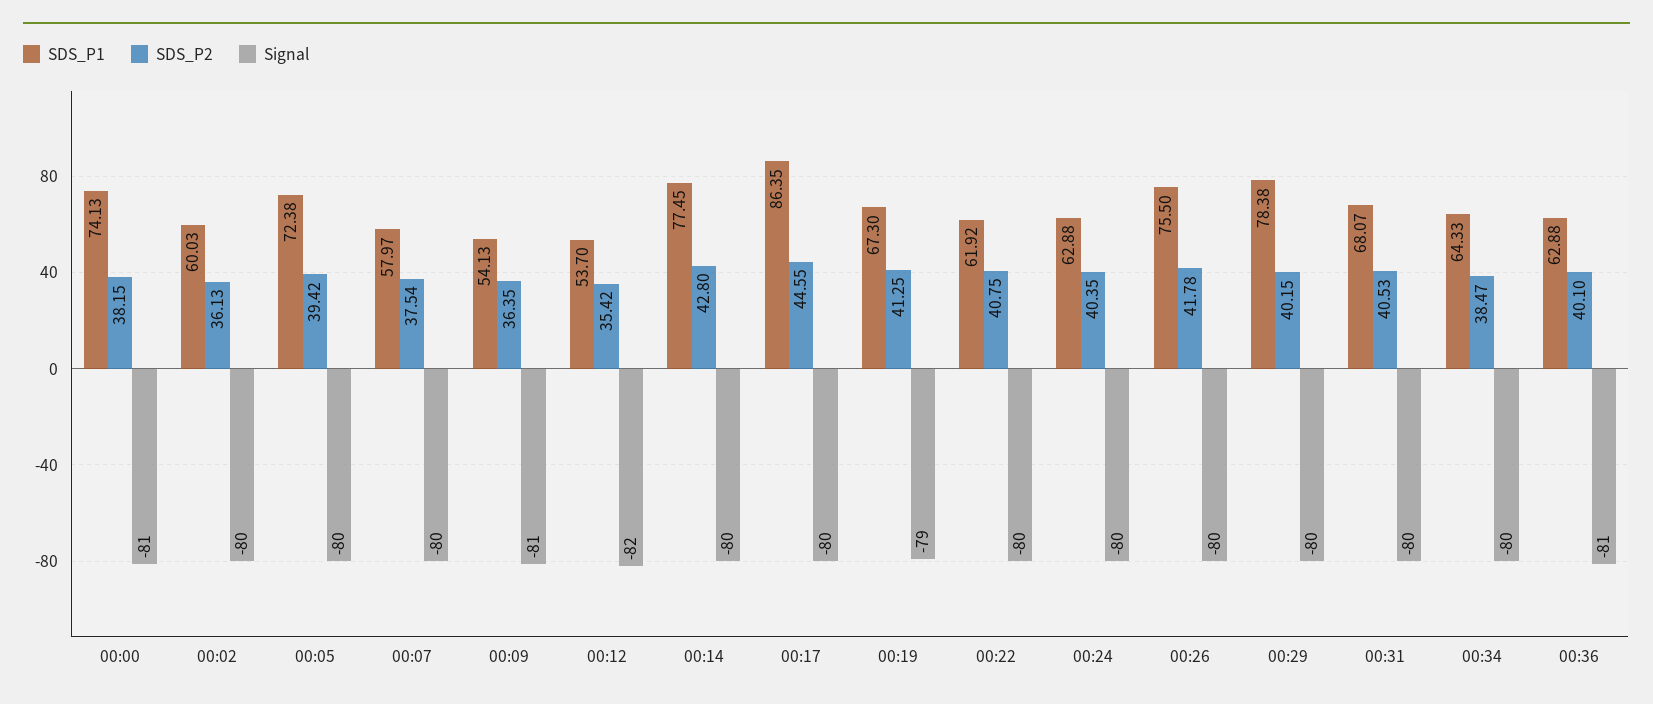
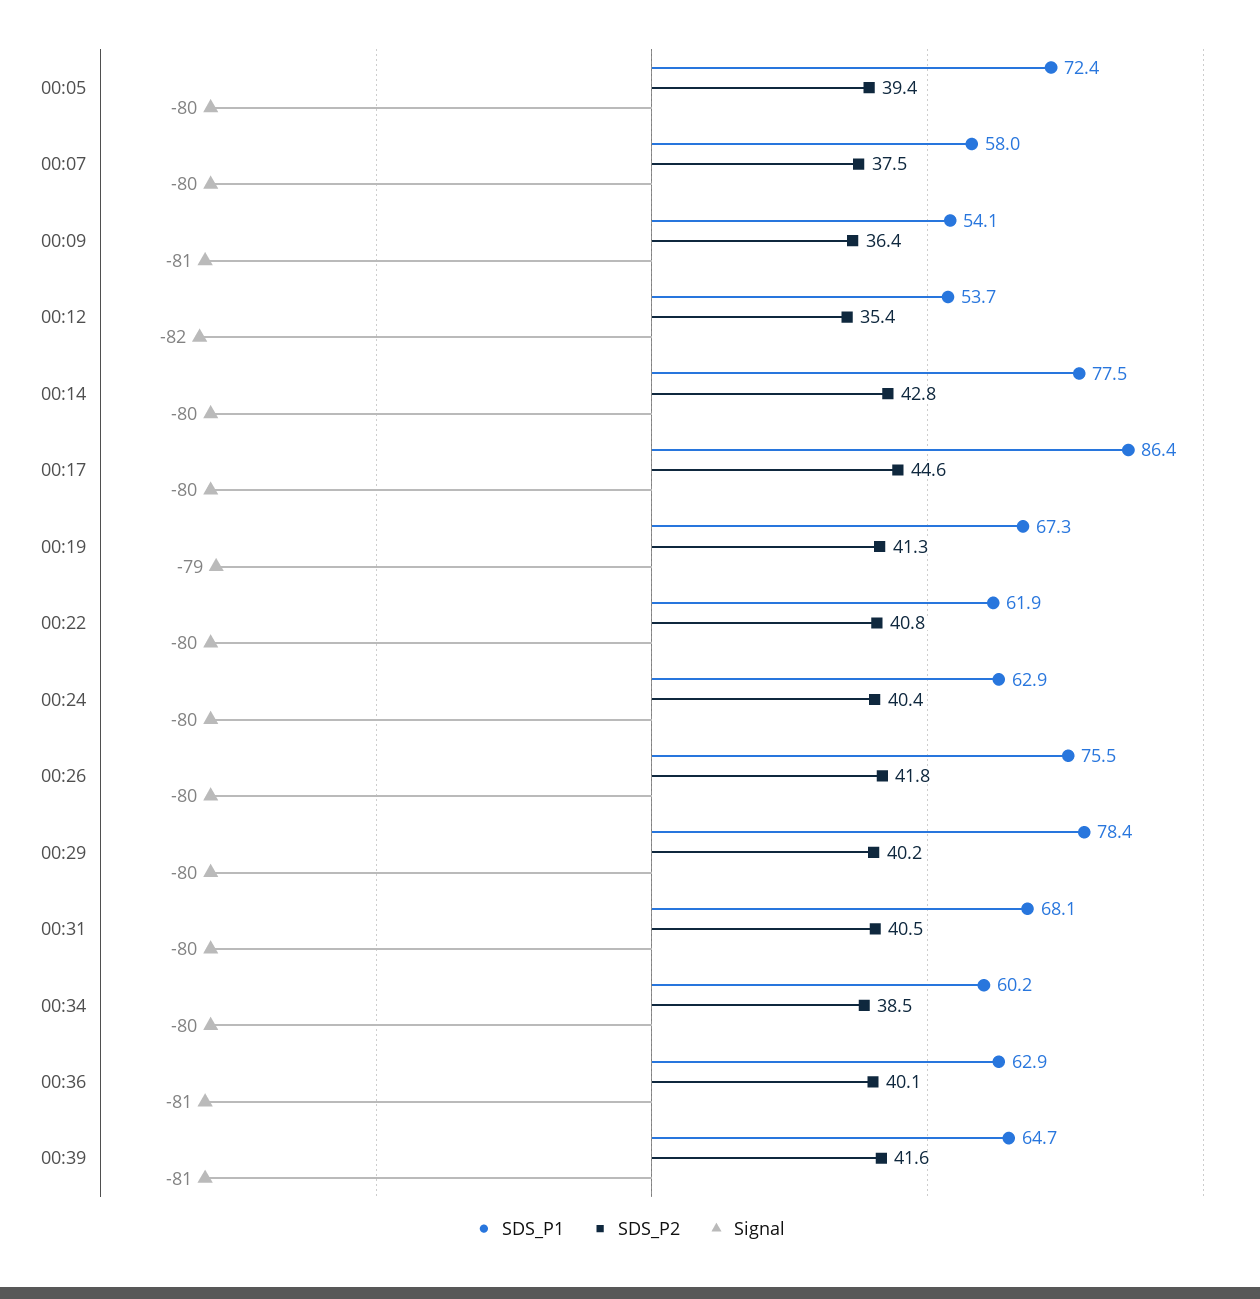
SDS_P1, 00:00: 74.13 -> none
SDS_P2, 00:00: 38.15 -> none
Signal, 00:00: -81 -> none
SDS_P1, 00:02: 60.03 -> none
SDS_P2, 00:02: 36.13 -> none
Signal, 00:02: -80 -> none
SDS_P1, 00:34: 64.33 -> 60.2
SDS_P1, 00:39: none -> 64.7
SDS_P2, 00:39: none -> 41.6
Signal, 00:39: none -> -81

